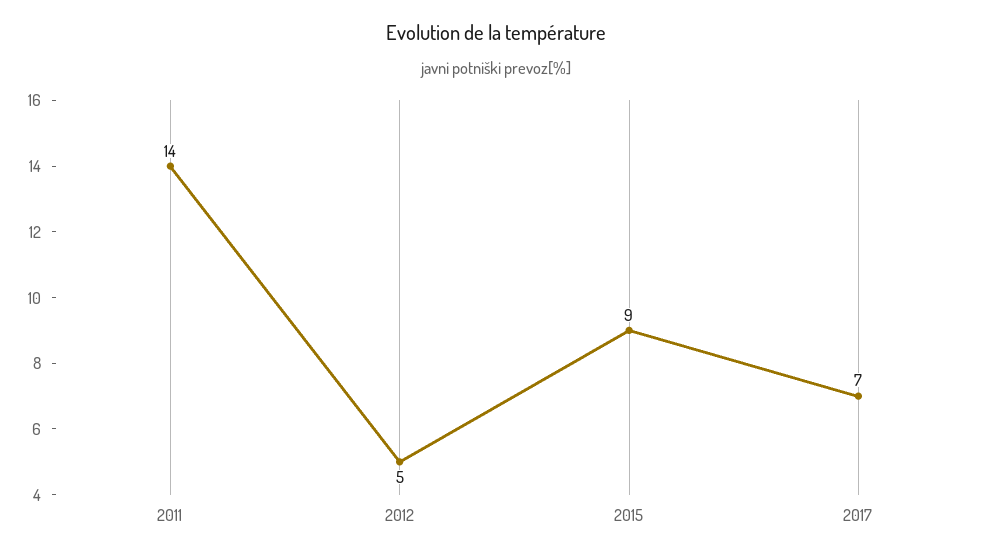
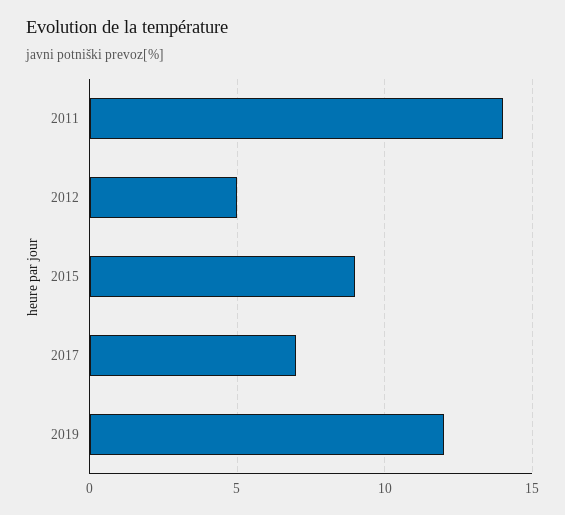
2019: none -> 12

